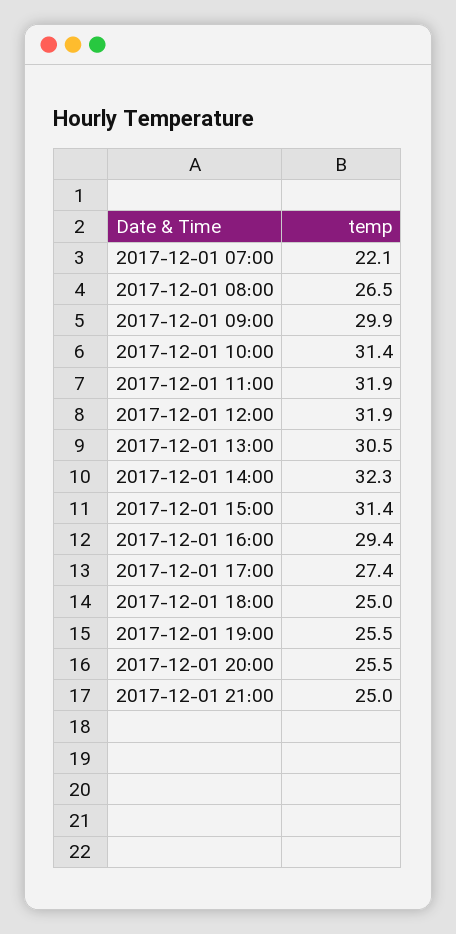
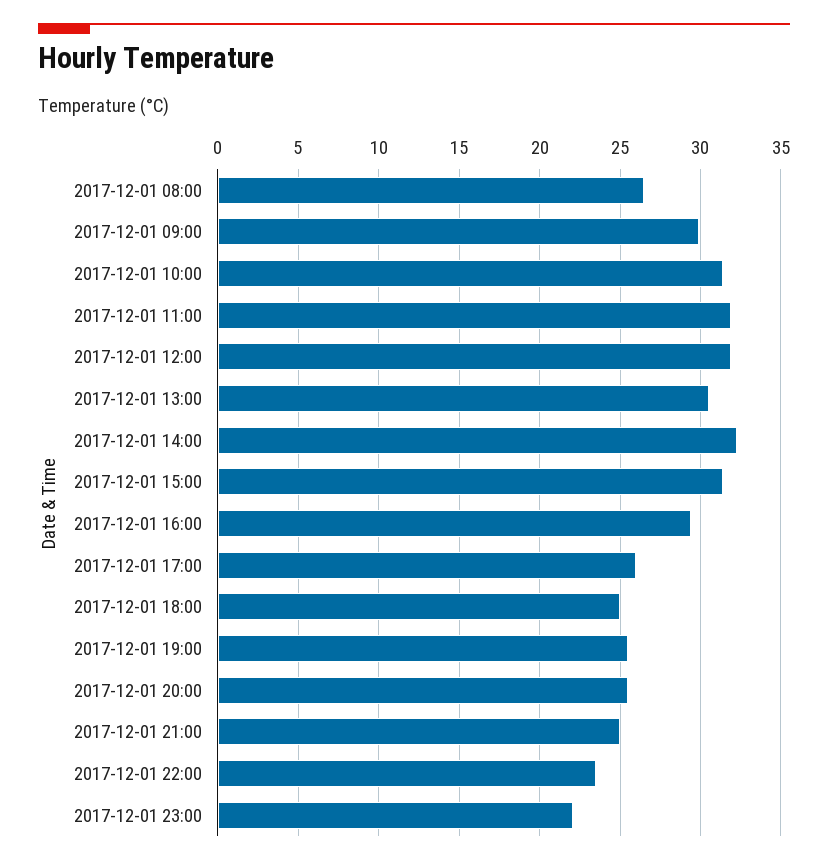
2017-12-01 07:00: 22.1 -> none
2017-12-01 17:00: 27.4 -> 26
2017-12-01 22:00: none -> 23.5
2017-12-01 23:00: none -> 22

